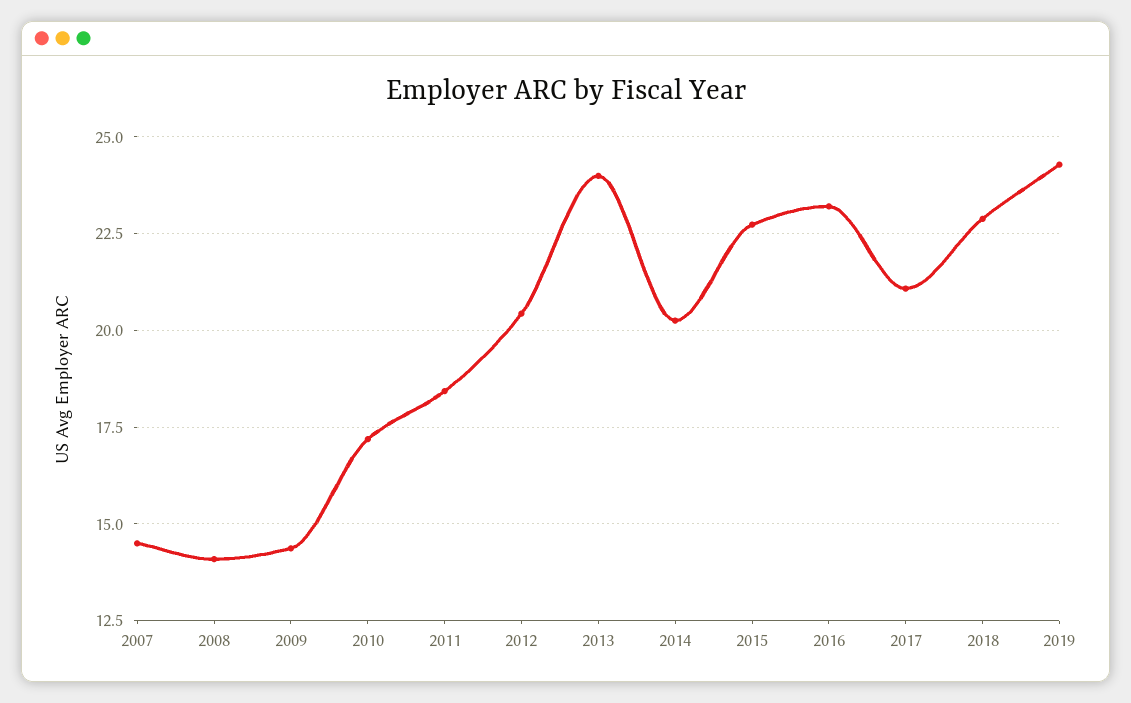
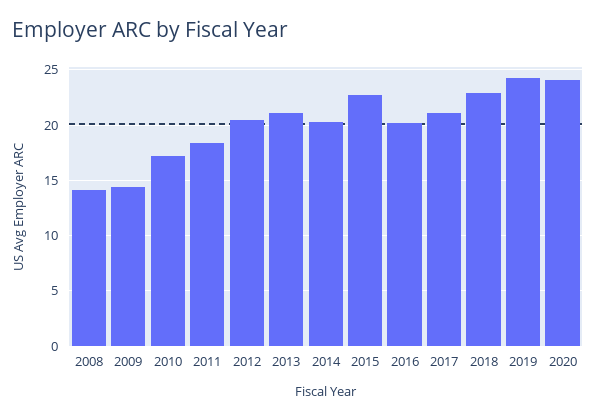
2007: 14.5 -> none
2013: 24 -> 21
2016: 23.25 -> 20
2020: none -> 24

